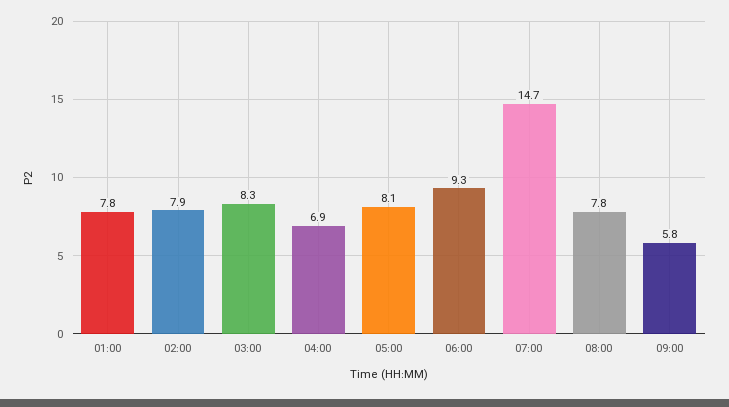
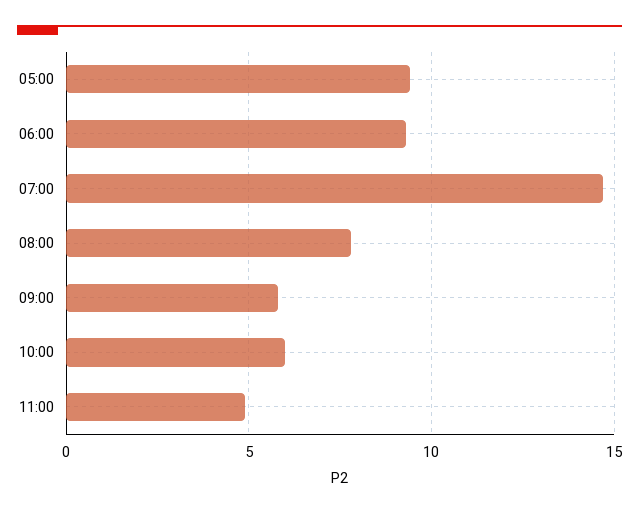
01:00: 7.8 -> none
02:00: 7.9 -> none
03:00: 8.3 -> none
04:00: 6.9 -> none
05:00: 8.1 -> 9.5
10:00: none -> 6
11:00: none -> 5

